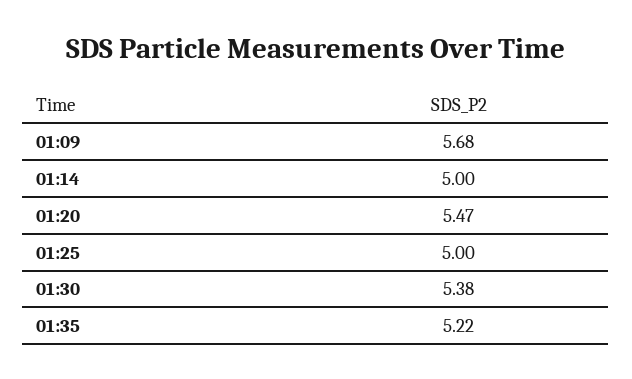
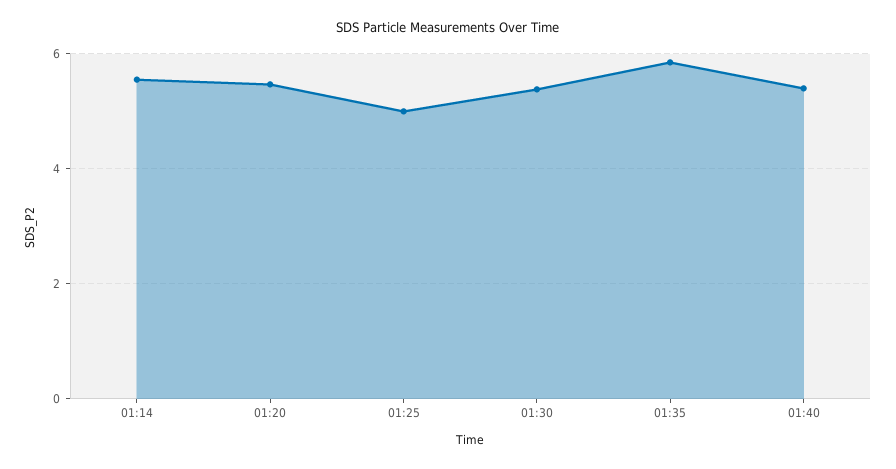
01:09: 5.68 -> none
01:14: 5 -> 5.6
01:35: 5.22 -> 5.8
01:40: none -> 5.4

